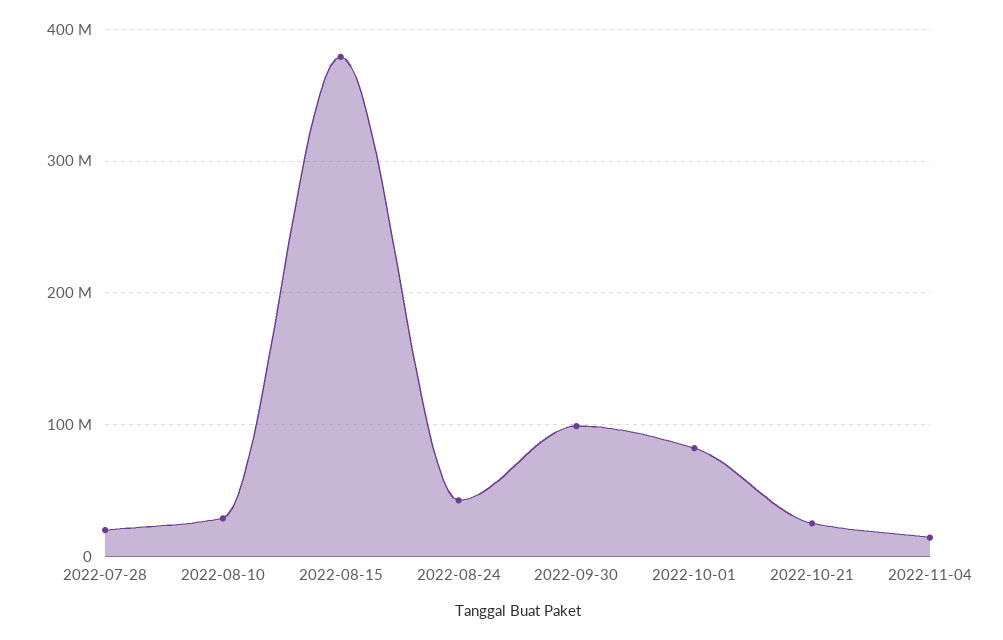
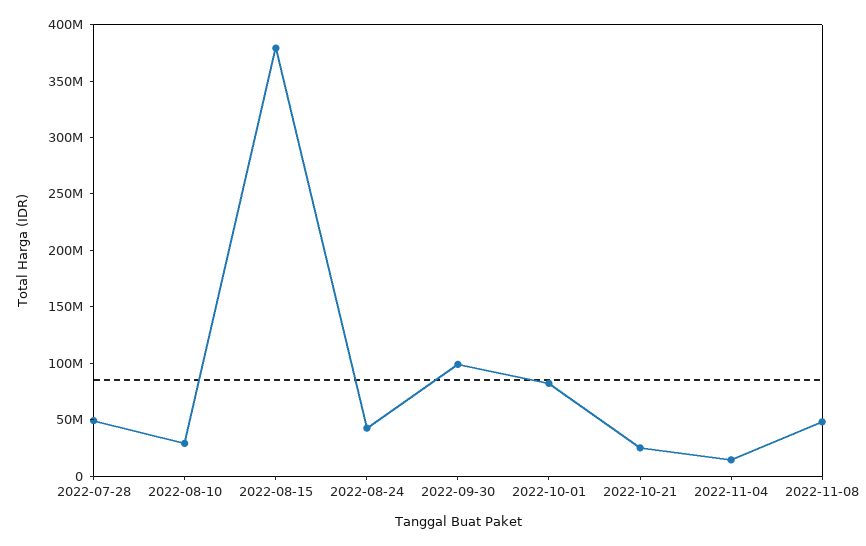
2022-07-28: 20000000 -> 50000000
2022-11-08: none -> 50000000

